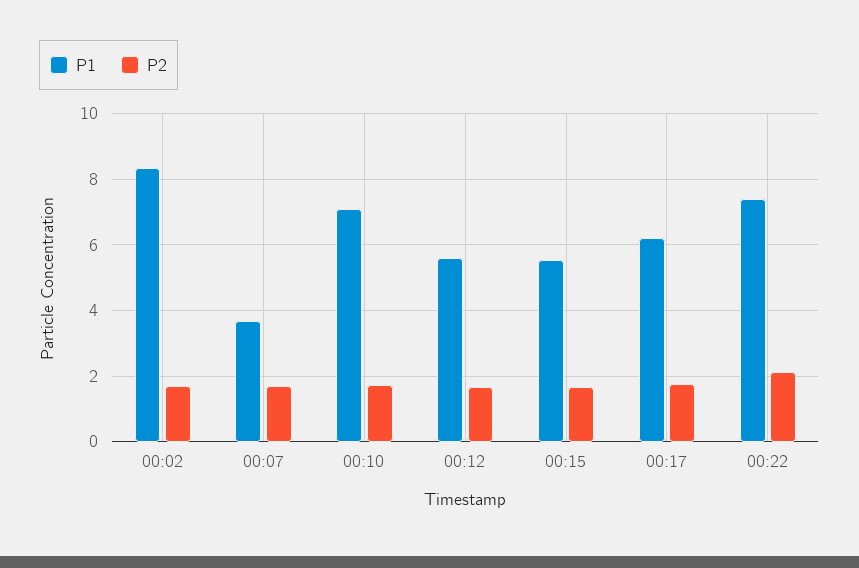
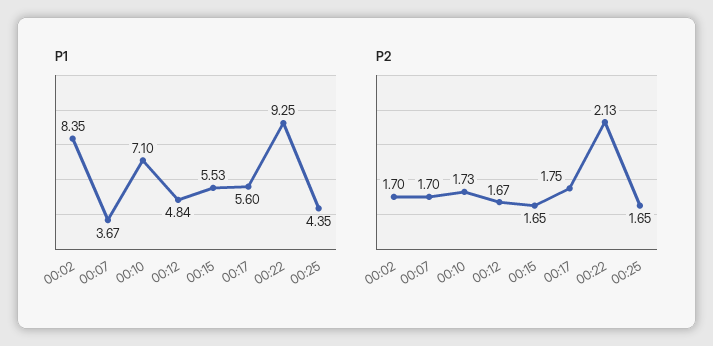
P1, 00:12: 5.6 -> 4.84
P1, 00:17: 6.2 -> 5.6
P1, 00:22: 7.4 -> 9.25
P1, 00:25: none -> 4.35
P2, 00:25: none -> 1.65

